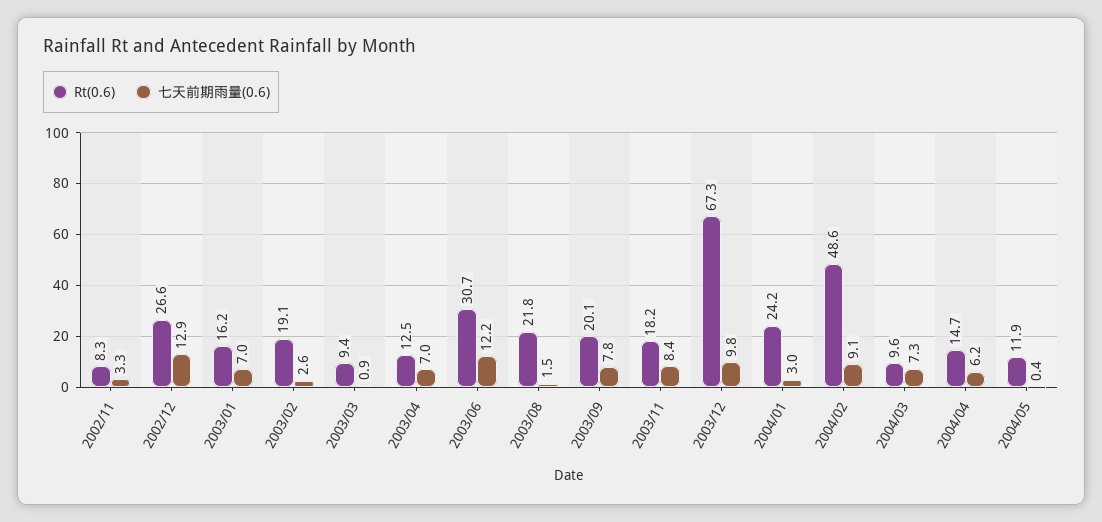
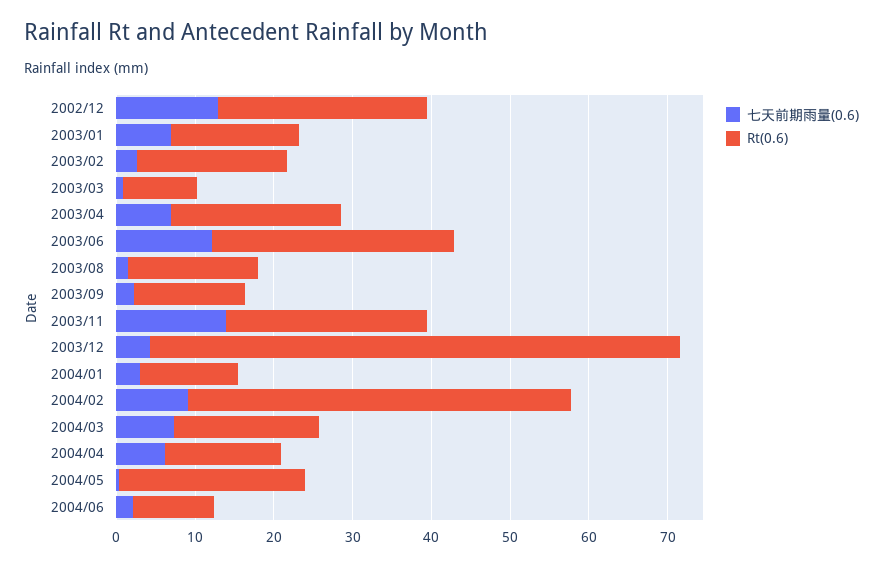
Rt(0.6), 2002/11: 8.3 -> none
七天前期雨量(0.6), 2002/11: 3.3 -> none
Rt(0.6), 2003/04: 12.5 -> 22
Rt(0.6), 2003/08: 21.8 -> 16
Rt(0.6), 2003/09: 20.1 -> 14
七天前期雨量(0.6), 2003/09: 7.8 -> 2
Rt(0.6), 2003/11: 18.2 -> 26
七天前期雨量(0.6), 2003/11: 8.4 -> 14
七天前期雨量(0.6), 2003/12: 9.8 -> 4
Rt(0.6), 2004/01: 24.2 -> 12
Rt(0.6), 2004/03: 9.6 -> 18
Rt(0.6), 2004/05: 11.9 -> 24
七天前期雨量(0.6), 2004/06: none -> 2
Rt(0.6), 2004/06: none -> 10

